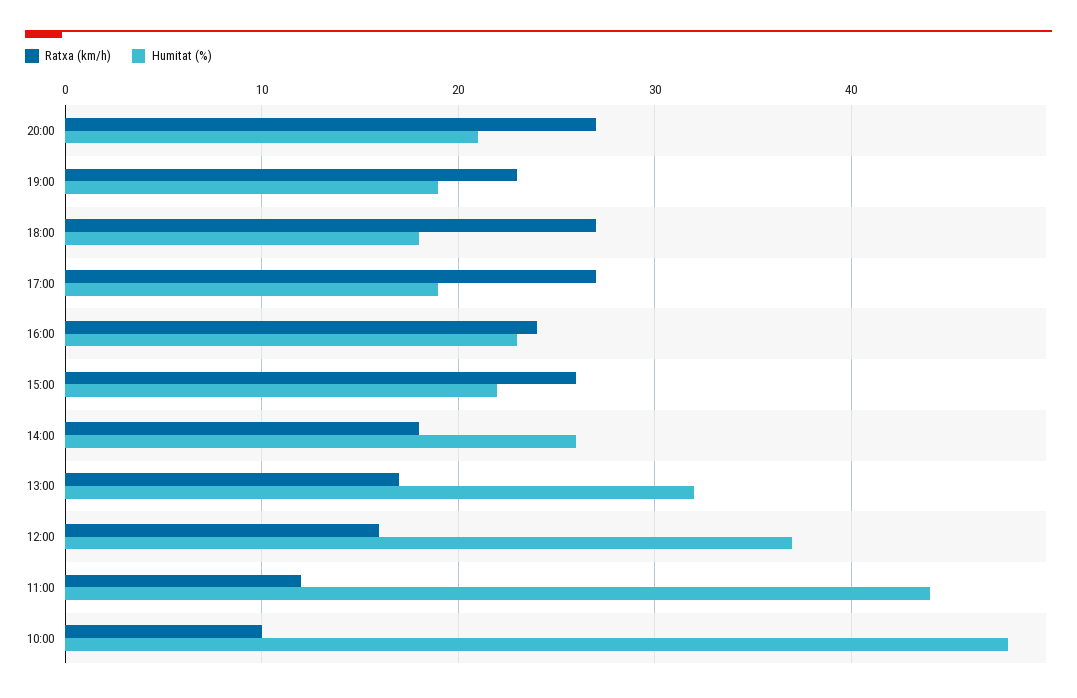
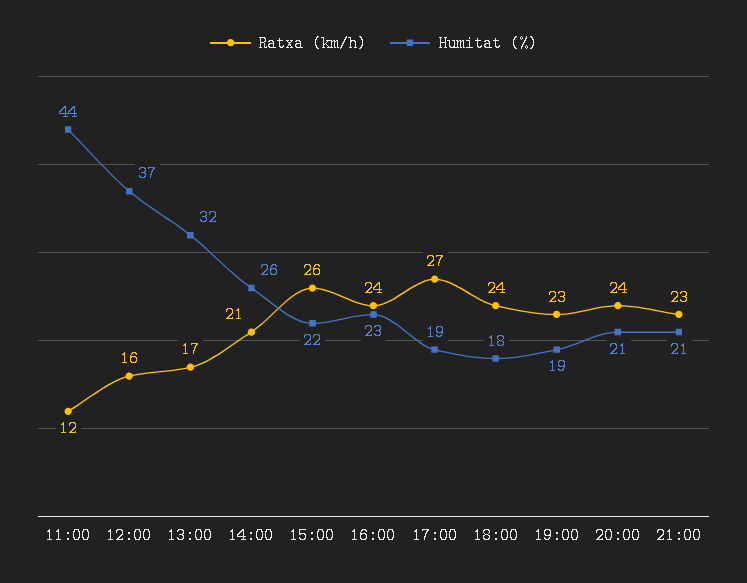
Ratxa (km/h), 20:00: 27 -> 24
Ratxa (km/h), 18:00: 27 -> 24
Ratxa (km/h), 14:00: 18 -> 21
Ratxa (km/h), 10:00: 10 -> none
Humitat (%), 10:00: 48 -> none
Ratxa (km/h), 21:00: none -> 23
Humitat (%), 21:00: none -> 21

